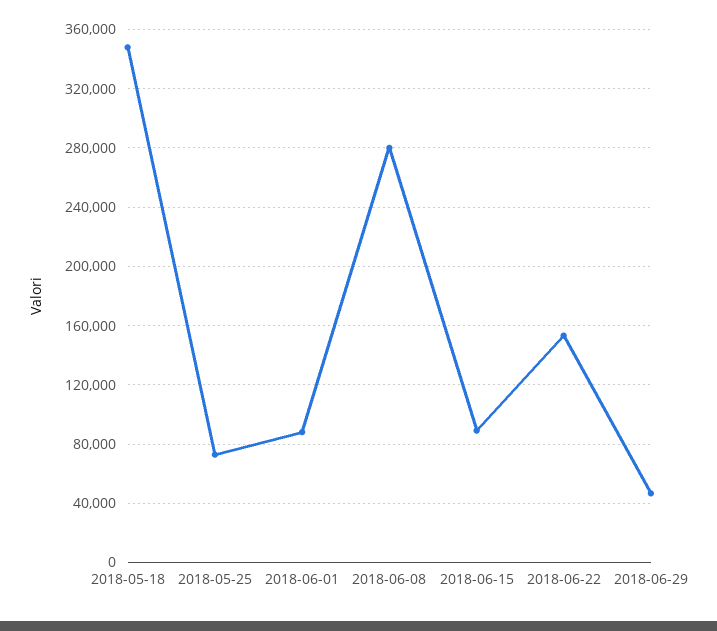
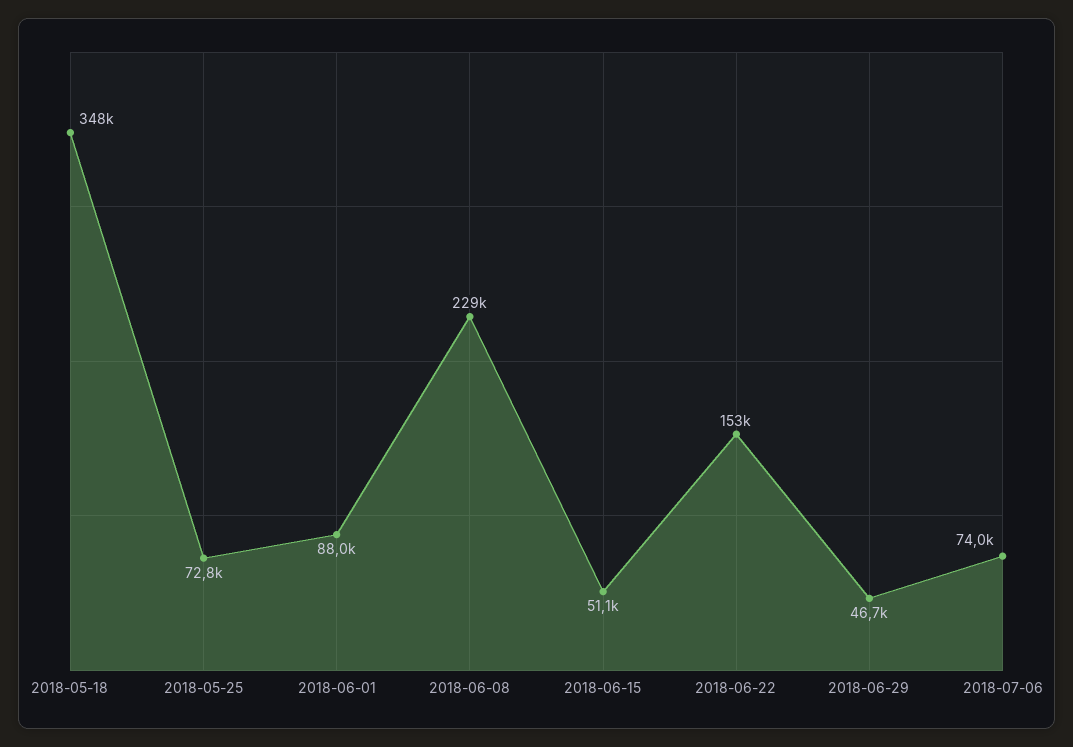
2018-06-08: 280000 -> 229000
2018-06-15: 90000 -> 51100
2018-07-06: none -> 74000

